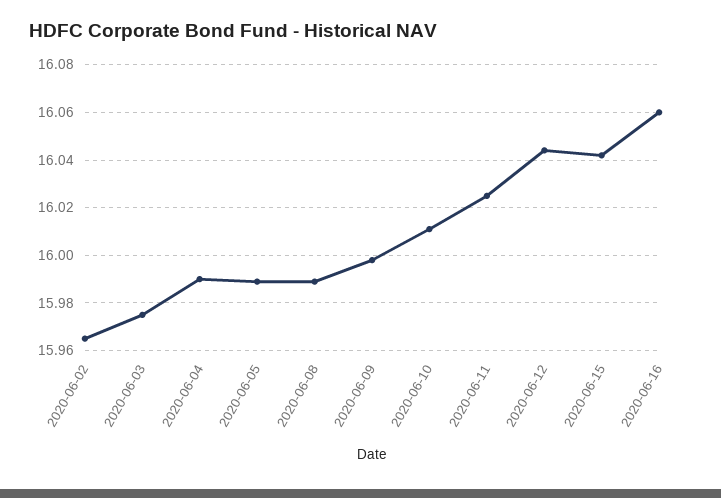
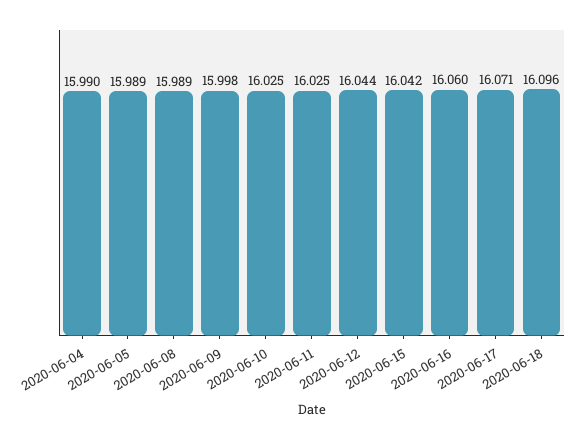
2020-06-02: 15.965 -> none
2020-06-03: 15.975 -> none
2020-06-10: 16.01 -> 16.025
2020-06-17: none -> 16.071
2020-06-18: none -> 16.096

